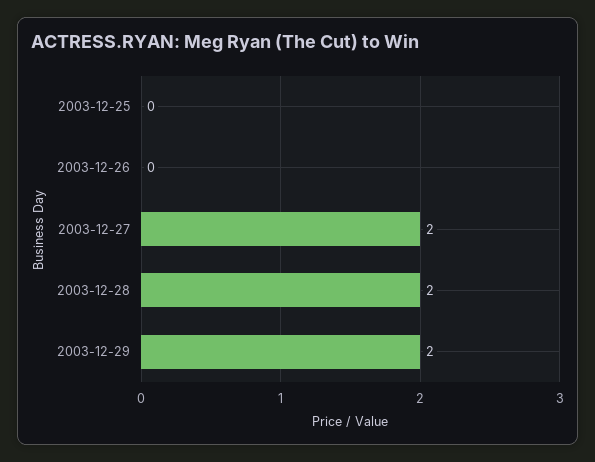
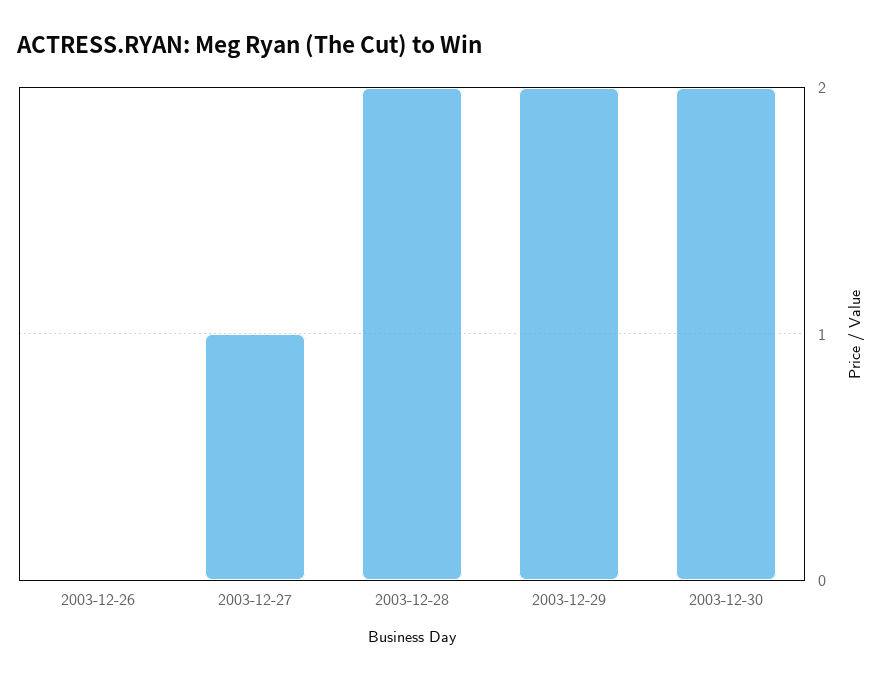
2003-12-25: 0 -> none
2003-12-27: 2 -> 1
2003-12-30: none -> 2

